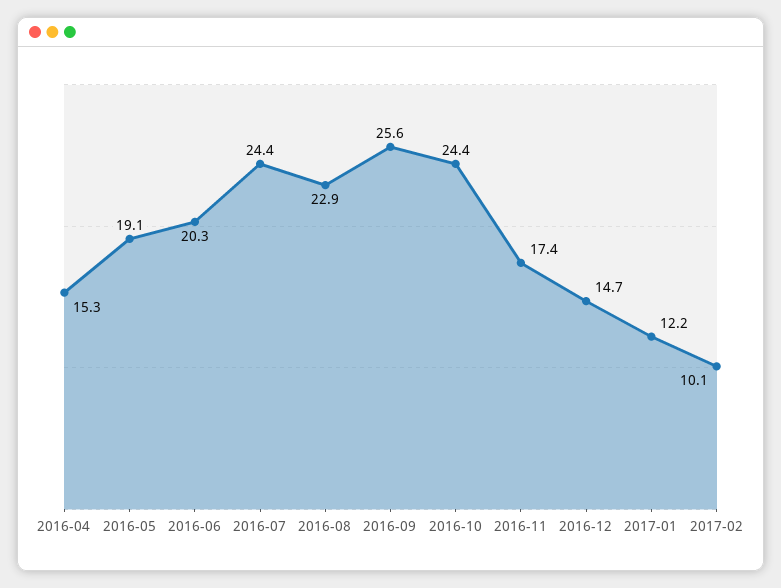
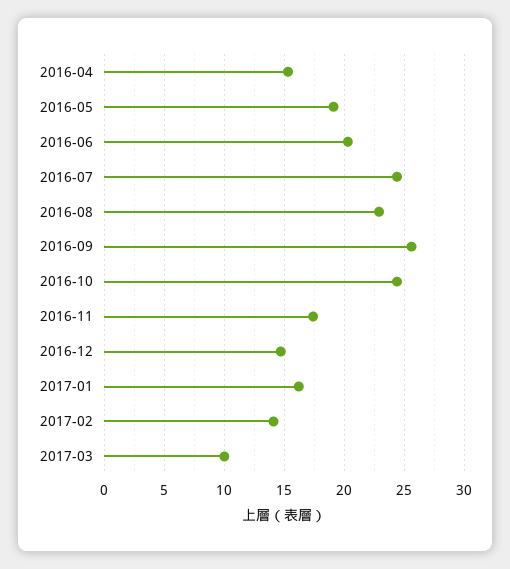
2017-01: 12.2 -> 16
2017-02: 10.1 -> 14
2017-03: none -> 10

